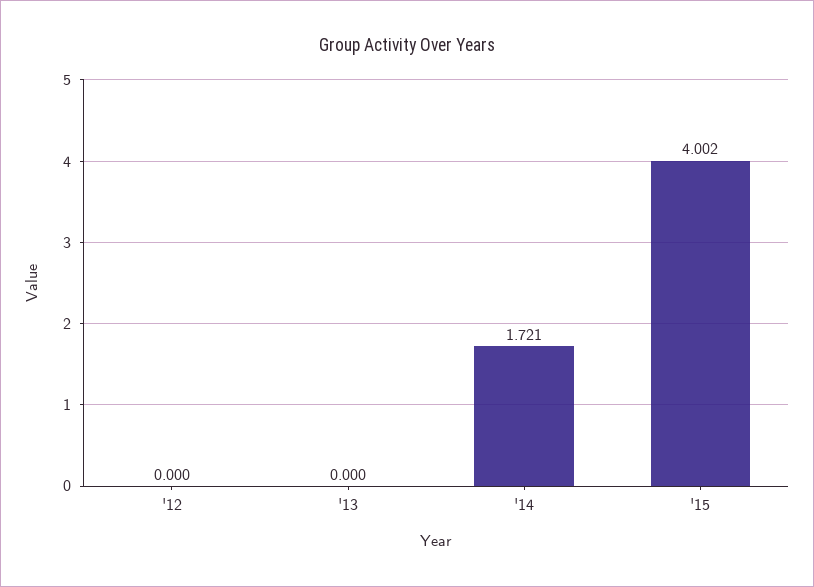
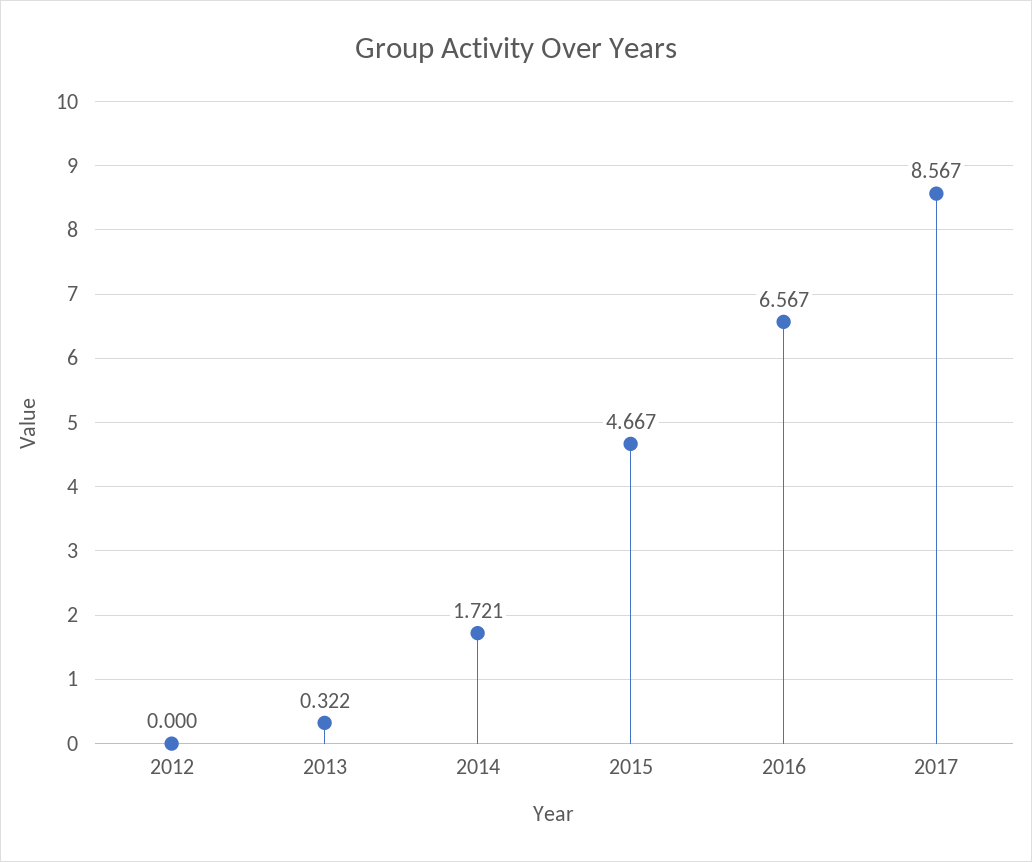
'13: 0 -> 0.322
'15: 4.002 -> 4.667
2016: none -> 6.567
2017: none -> 8.567

